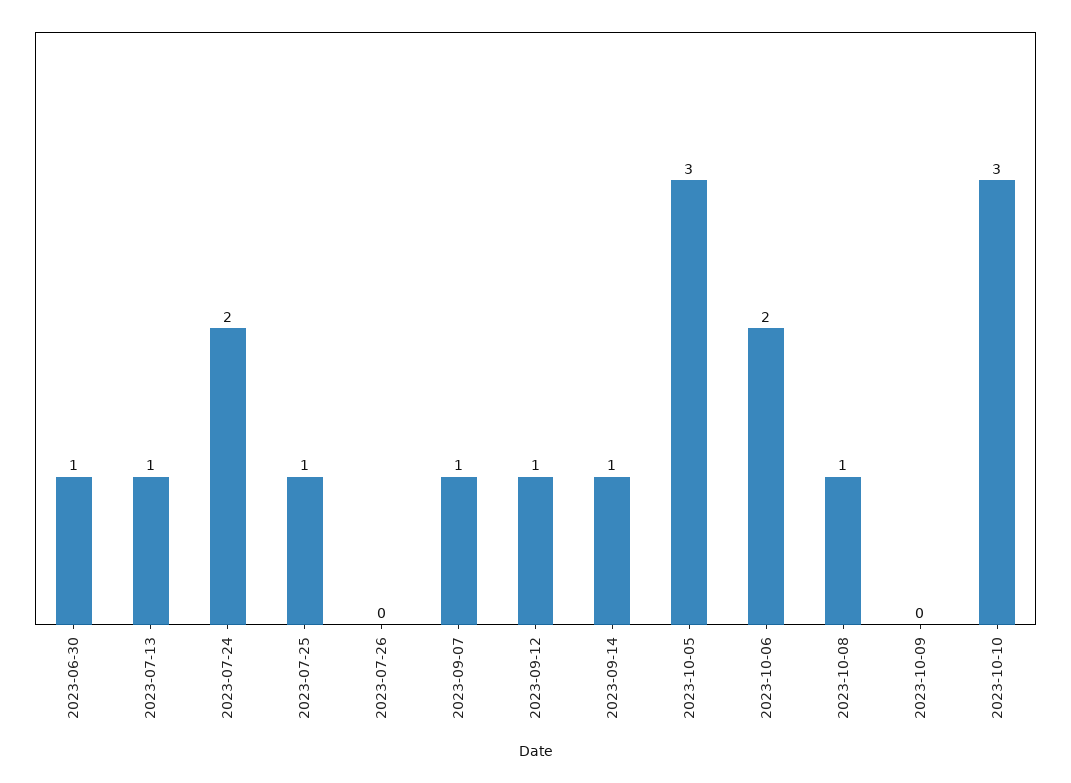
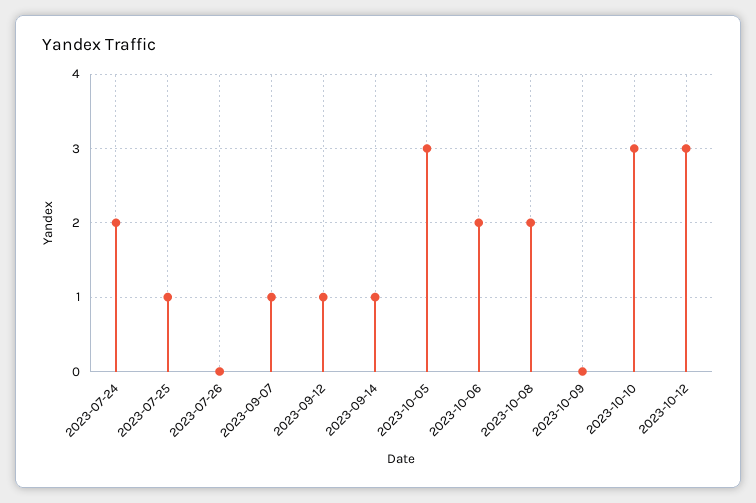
2023-06-30: 1 -> none
2023-07-13: 1 -> none
2023-10-08: 1 -> 2
2023-10-12: none -> 3

